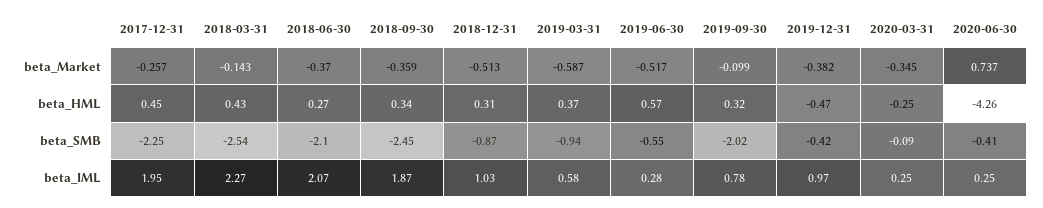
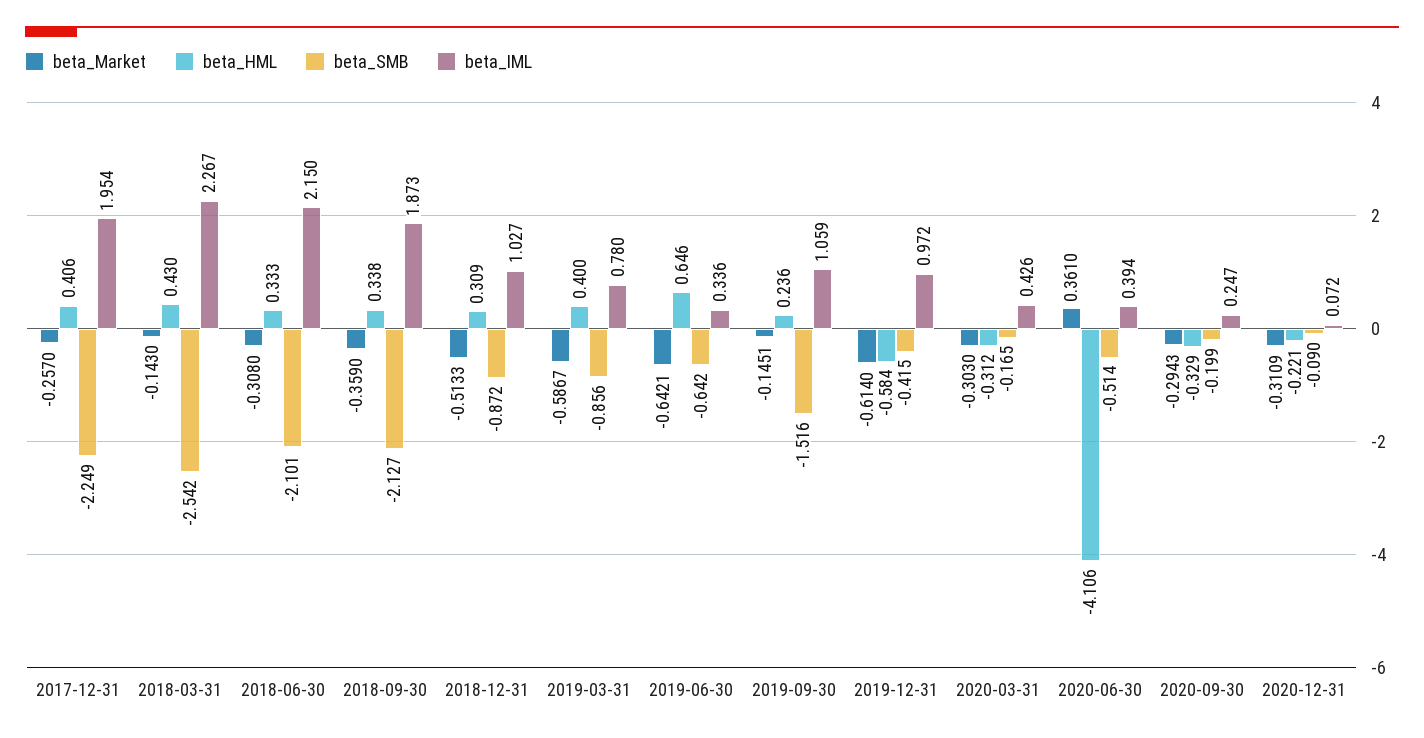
beta_Market, 2018-06-30: -0.37 -> -0.308
beta_Market, 2019-06-30: -0.517 -> -0.6421
beta_Market, 2019-09-30: -0.099 -> -0.1451
beta_Market, 2019-12-31: -0.382 -> -0.614
beta_Market, 2020-03-31: -0.345 -> -0.303
beta_Market, 2020-06-30: 0.737 -> 0.361
beta_HML, 2017-12-31: 0.45 -> 0.406
beta_HML, 2018-06-30: 0.27 -> 0.333
beta_HML, 2019-03-31: 0.37 -> 0.4
beta_HML, 2019-06-30: 0.57 -> 0.646
beta_HML, 2019-09-30: 0.32 -> 0.236
beta_HML, 2019-12-31: -0.47 -> -0.584
beta_HML, 2020-03-31: -0.25 -> -0.312
beta_HML, 2020-06-30: -4.26 -> -4.106
beta_SMB, 2018-09-30: -2.45 -> -2.127
beta_SMB, 2019-03-31: -0.94 -> -0.856
beta_SMB, 2019-06-30: -0.55 -> -0.642
beta_SMB, 2019-09-30: -2.02 -> -1.516
beta_SMB, 2020-03-31: -0.09 -> -0.165
beta_SMB, 2020-06-30: -0.41 -> -0.514
beta_IML, 2018-06-30: 2.07 -> 2.15
beta_IML, 2019-03-31: 0.58 -> 0.78
beta_IML, 2019-06-30: 0.28 -> 0.336
beta_IML, 2019-09-30: 0.78 -> 1.059
beta_IML, 2020-03-31: 0.25 -> 0.426
beta_IML, 2020-06-30: 0.25 -> 0.394
beta_Market, 2020-09-30: none -> -0.2943
beta_HML, 2020-09-30: none -> -0.329
beta_SMB, 2020-09-30: none -> -0.199
beta_IML, 2020-09-30: none -> 0.247
beta_Market, 2020-12-31: none -> -0.3109
beta_HML, 2020-12-31: none -> -0.221
beta_SMB, 2020-12-31: none -> -0.09
beta_IML, 2020-12-31: none -> 0.072

